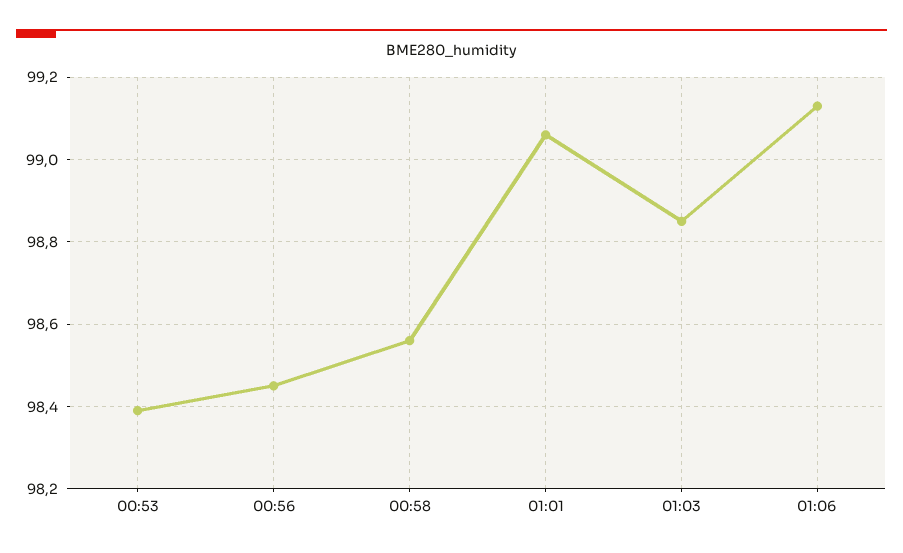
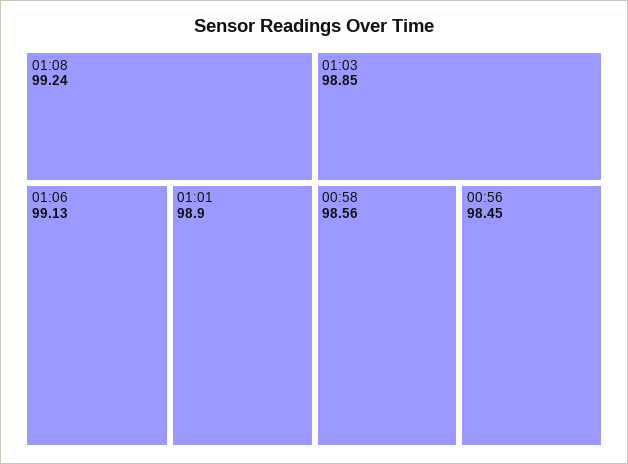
00:53: 98.4 -> none
01:01: 99.05 -> 98.9
01:08: none -> 99.24

